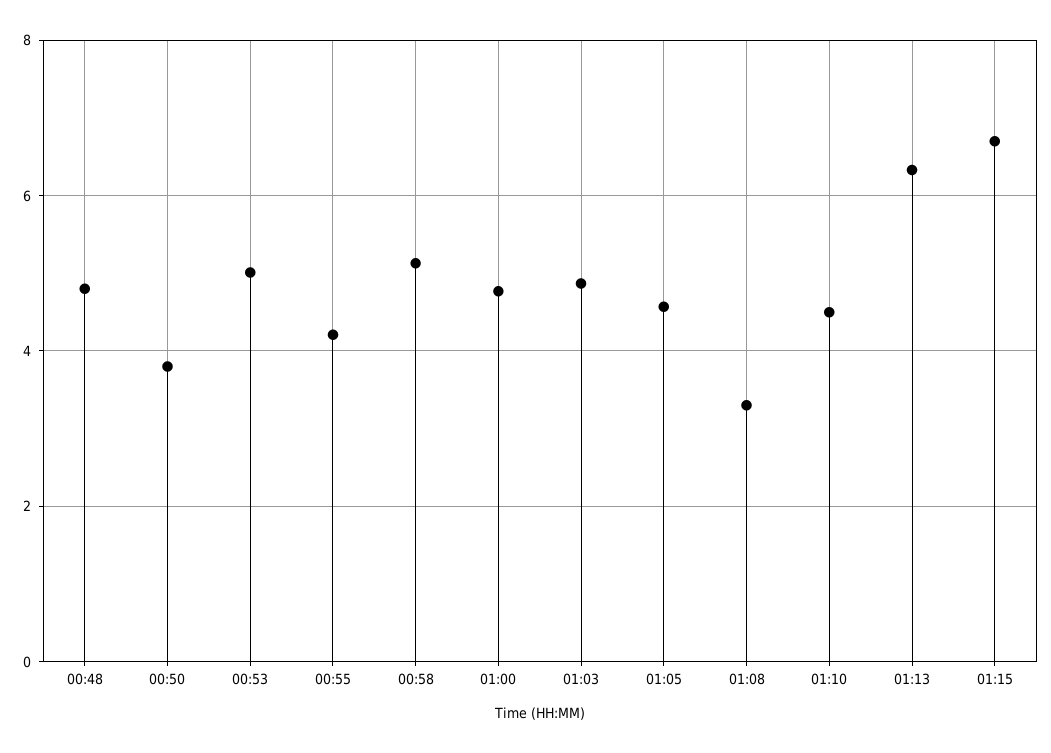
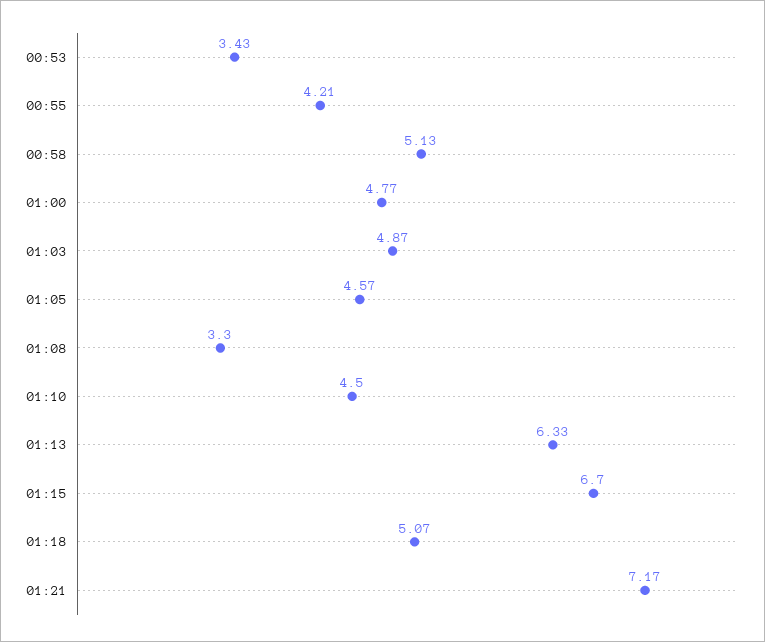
00:48: 4.8 -> none
00:50: 3.8 -> none
00:53: 5 -> 3.43
01:18: none -> 5.07
01:21: none -> 7.17

